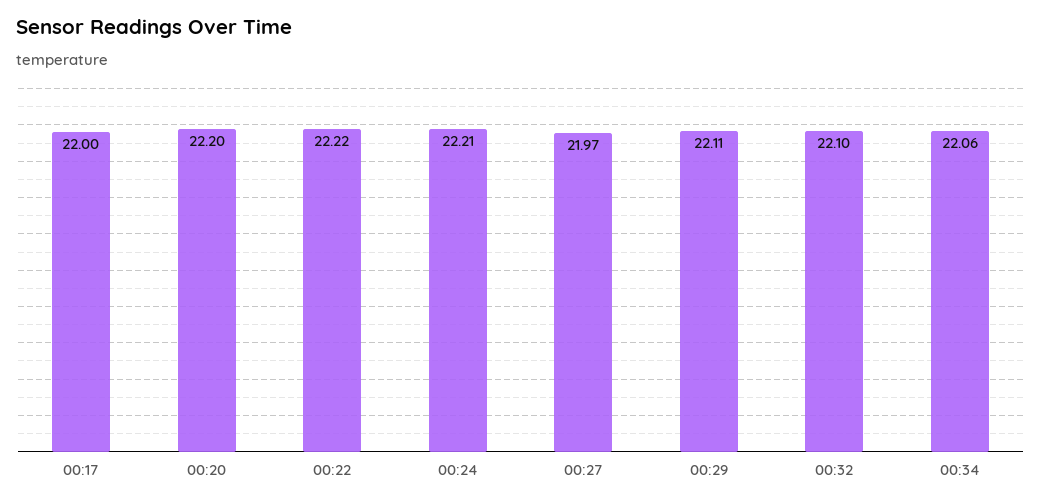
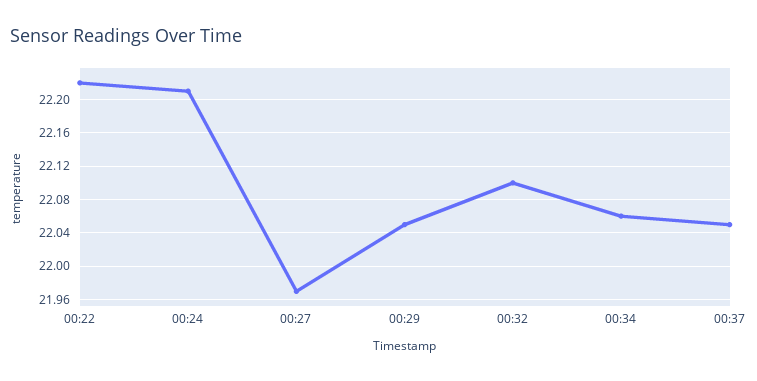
00:17: 22 -> none
00:20: 22.2 -> none
00:29: 22.11 -> 22.05
00:37: none -> 22.05

